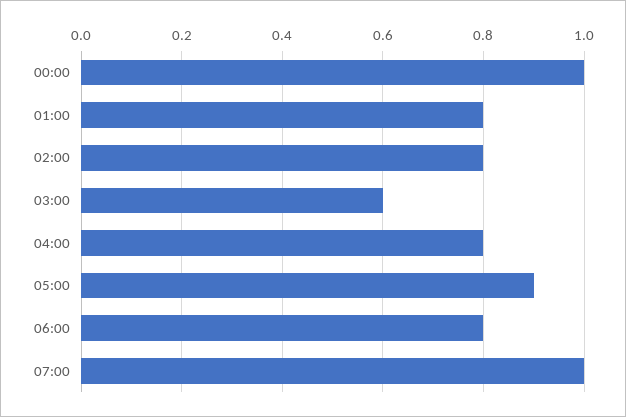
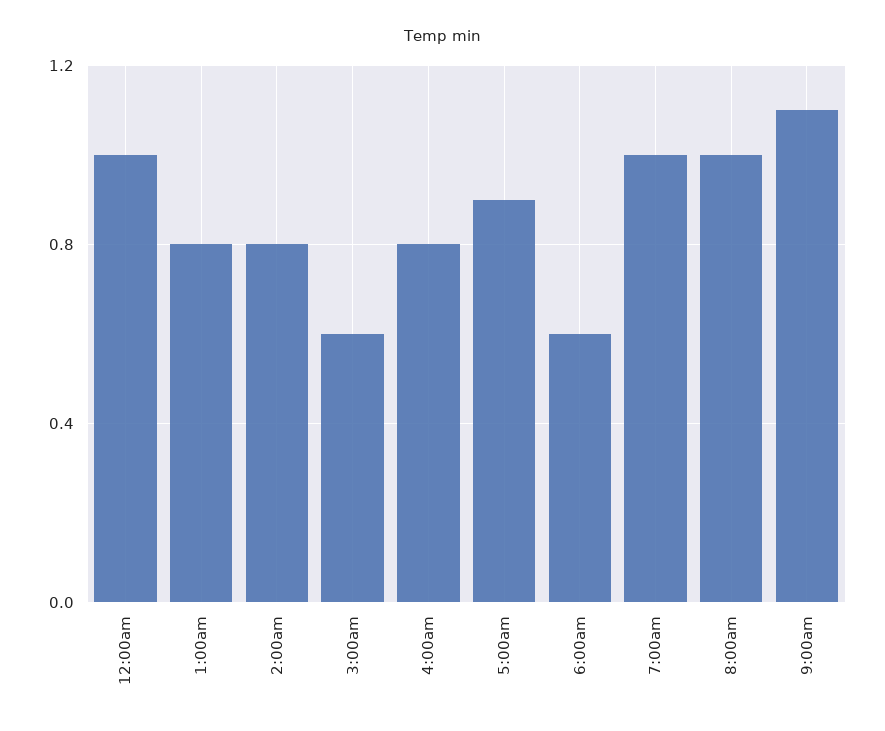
06:00: 0.8 -> 0.6
8:00am: none -> 1
9:00am: none -> 1.1

